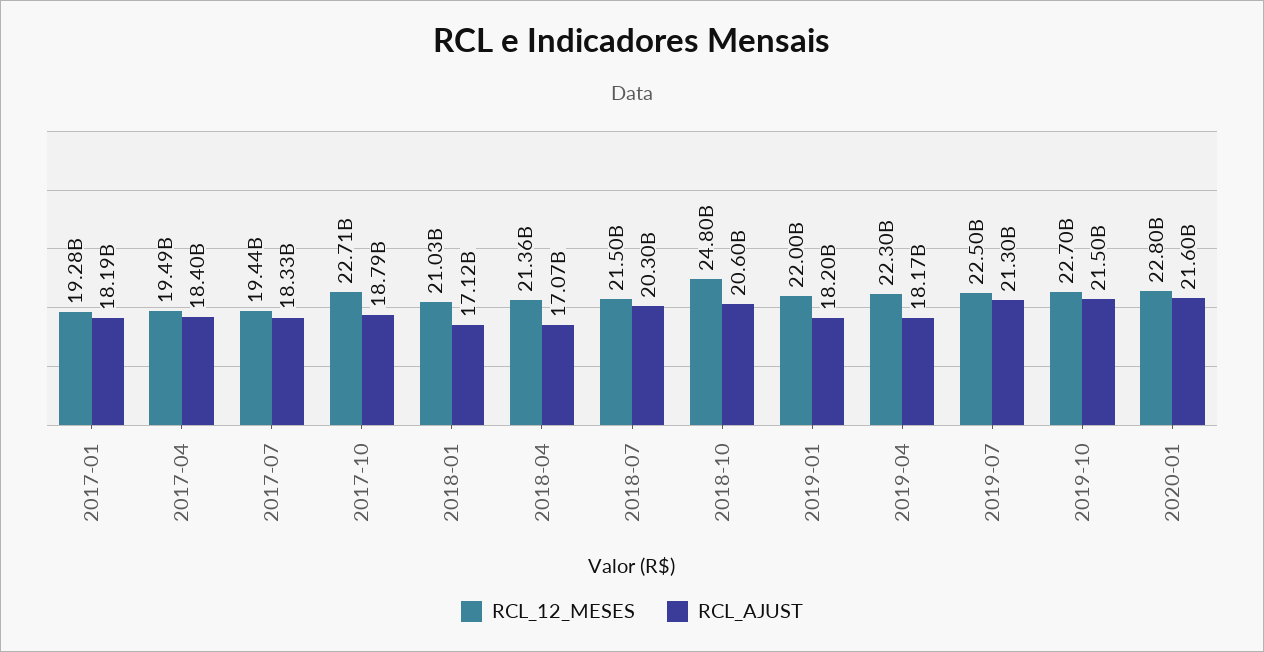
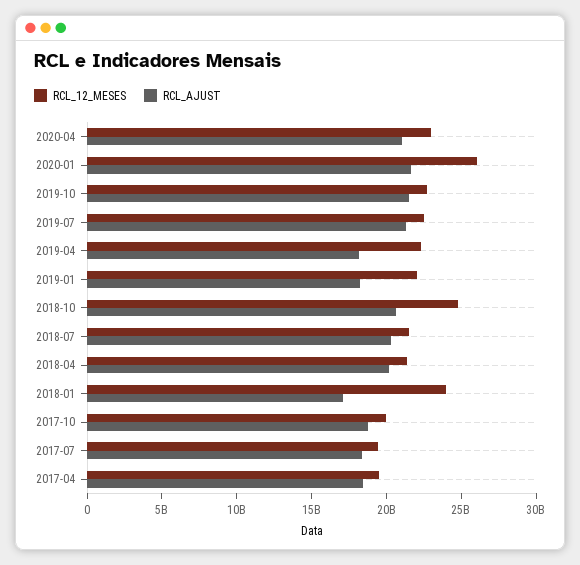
RCL_12_MESES, 2017-01: 19280000000 -> none
RCL_AJUST, 2017-01: 18190000000 -> none
RCL_12_MESES, 2017-10: 22710000000 -> 20000000000
RCL_12_MESES, 2018-01: 21030000000 -> 24000000000
RCL_AJUST, 2018-04: 17070000000 -> 20000000000
RCL_12_MESES, 2020-01: 22800000000 -> 26000000000
RCL_12_MESES, 2020-04: none -> 23000000000
RCL_AJUST, 2020-04: none -> 21000000000

